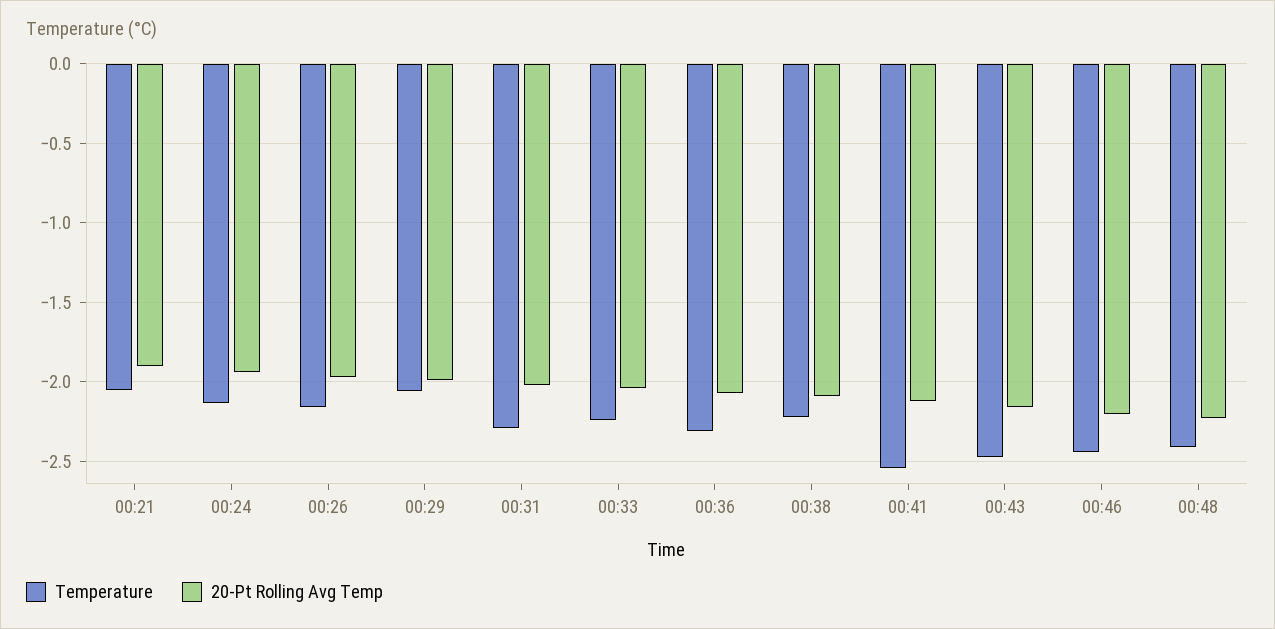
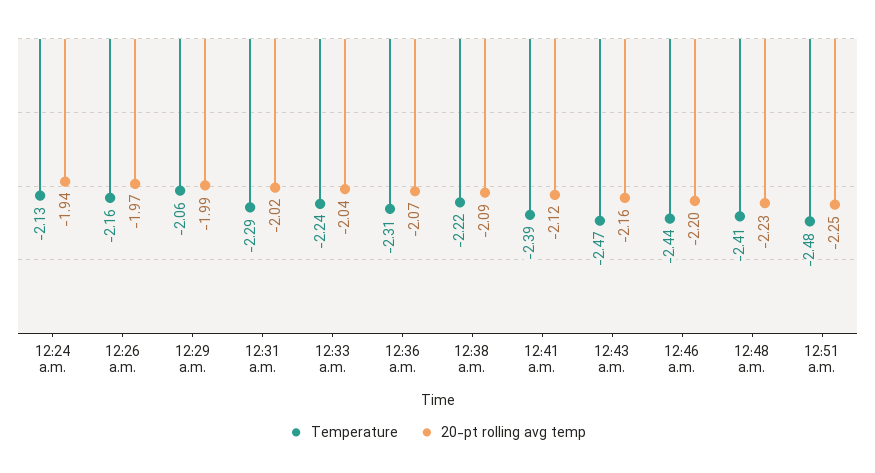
Temperature, 00:21: -2.05 -> none
20-Pt Rolling Avg Temp, 00:21: -1.9 -> none
Temperature, 00:41: -2.55 -> -2.39
Temperature, 12:51 a.m.: none -> -2.48
20-Pt Rolling Avg Temp, 12:51 a.m.: none -> -2.25

